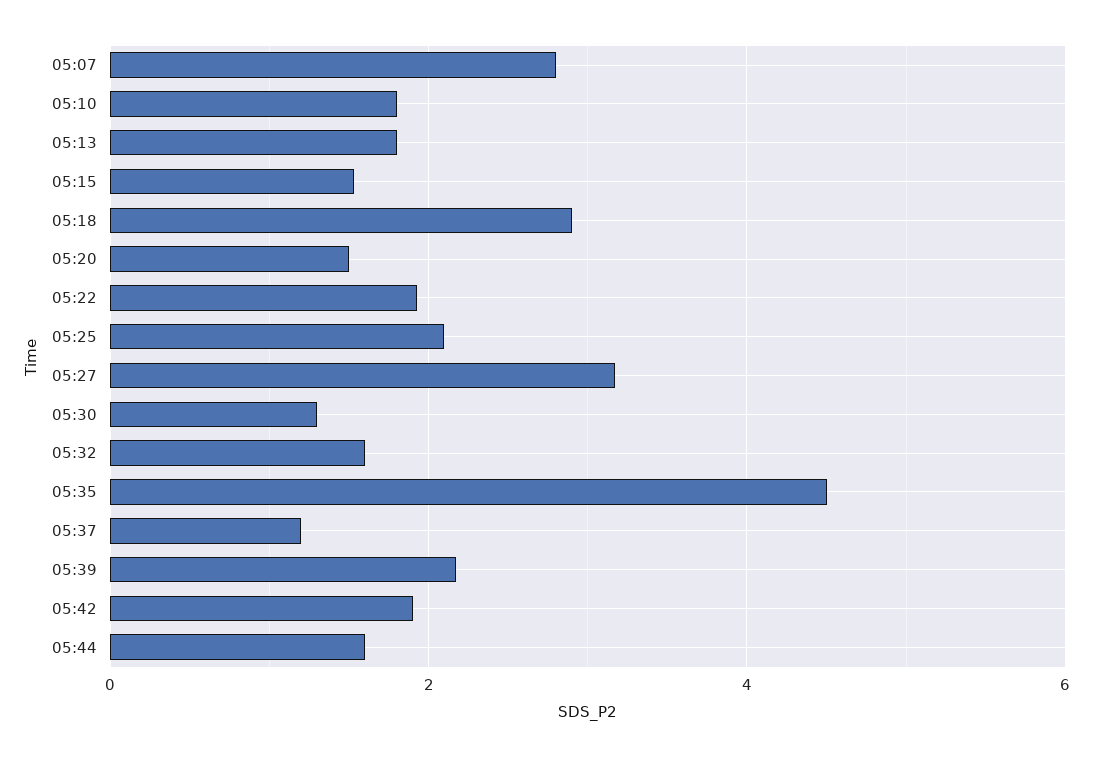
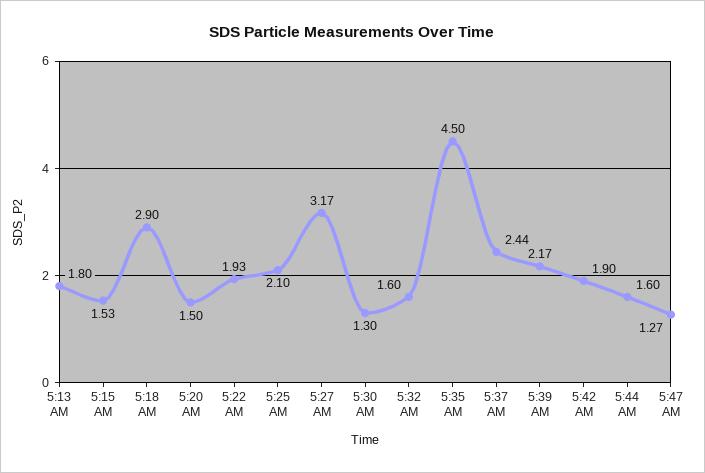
05:07: 2.8 -> none
05:10: 1.8 -> none
05:37: 1.2 -> 2.44
5:47 AM: none -> 1.27

